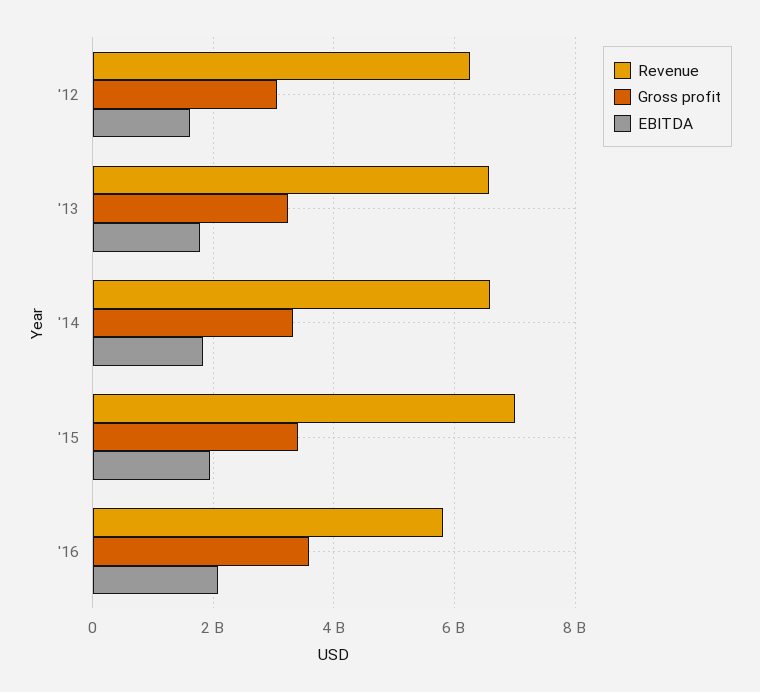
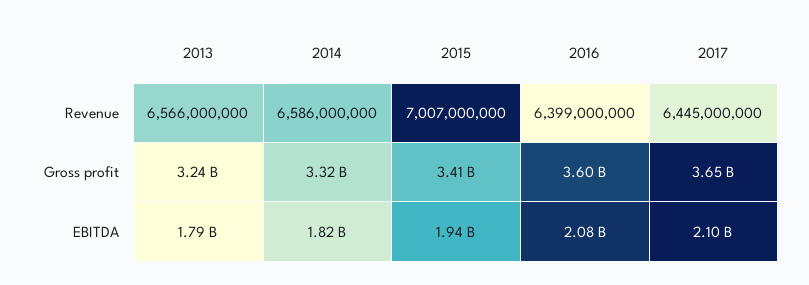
Revenue, '12: 6200000000 -> none
Gross profit, '12: 3000000000 -> none
EBITDA, '12: 1600000000 -> none
Revenue, '16: 5800000000 -> 6399000000
Revenue, 2017: none -> 6445000000
Gross profit, 2017: none -> 3650000000
EBITDA, 2017: none -> 2100000000

